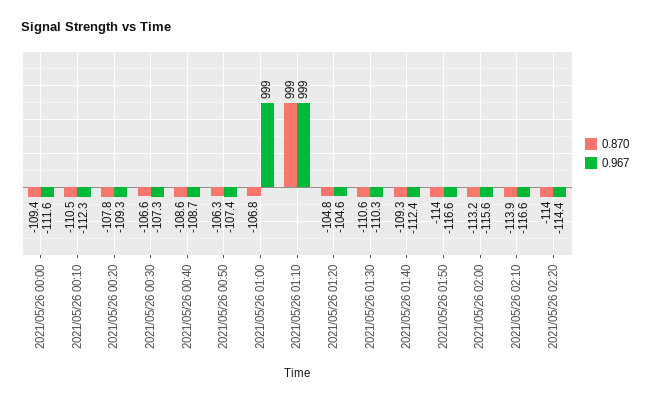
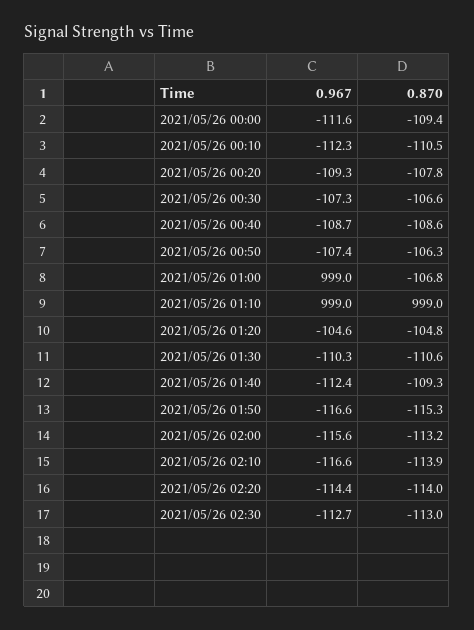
0.870, 2021/05/26 01:50: -114 -> -115.3
0.967, 2021/05/26 02:30: none -> -112.7
0.870, 2021/05/26 02:30: none -> -113

